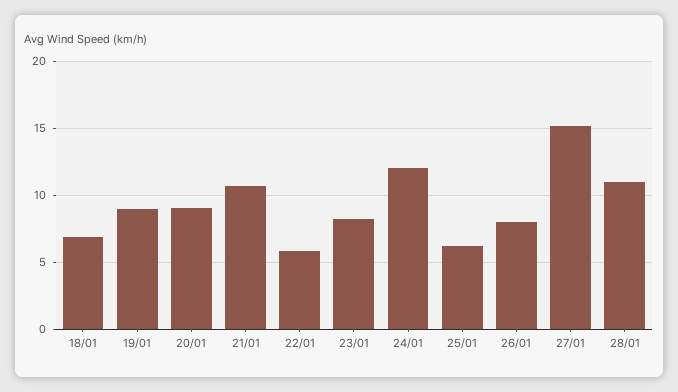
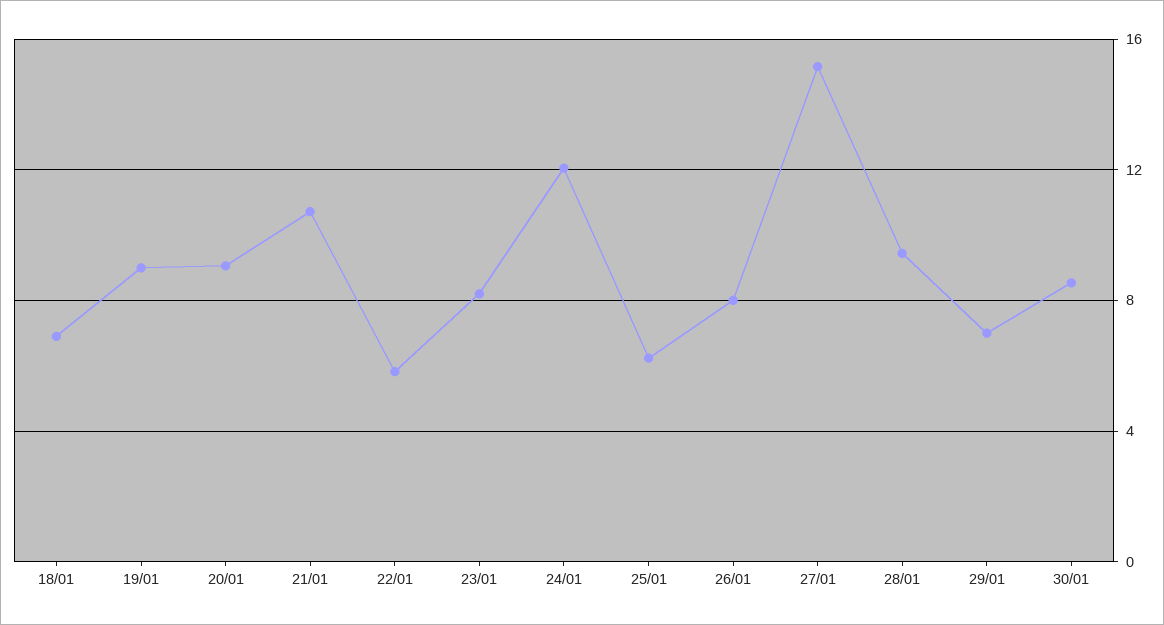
28/01: 11 -> 9.5
29/01: none -> 7
30/01: none -> 8.5

